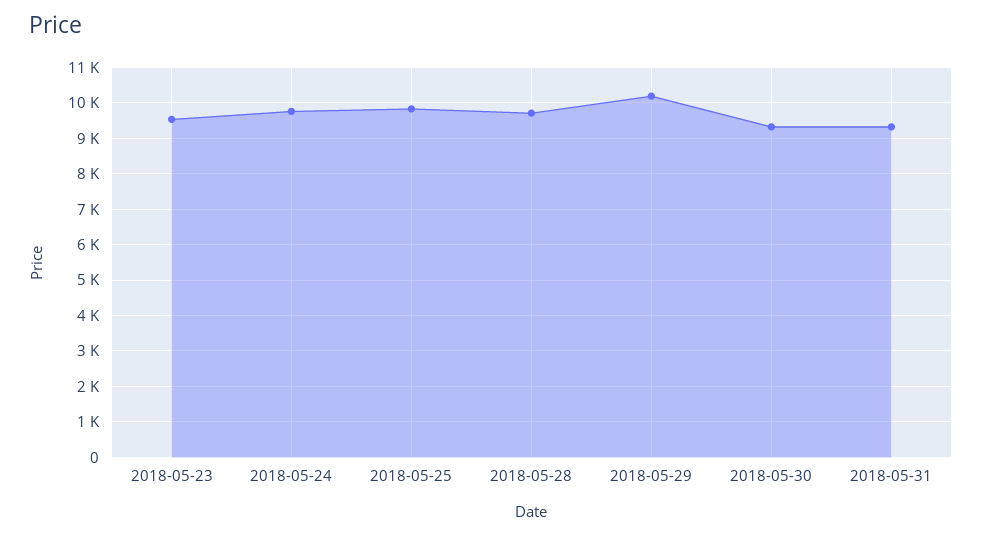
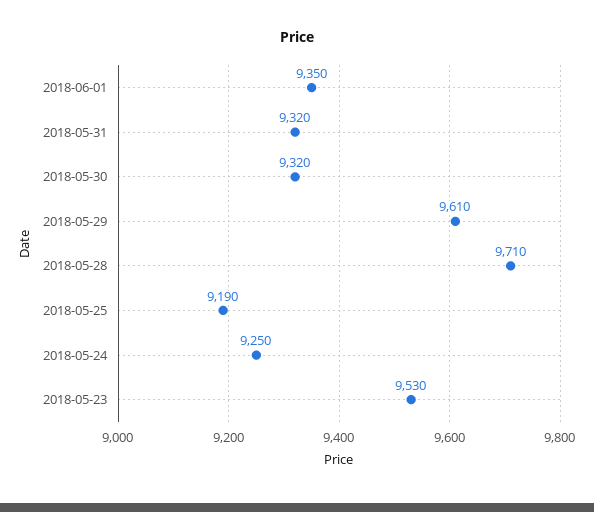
2018-05-24: 9800 -> 9250
2018-05-25: 9800 -> 9190
2018-05-29: 10200 -> 9610
2018-06-01: none -> 9350

